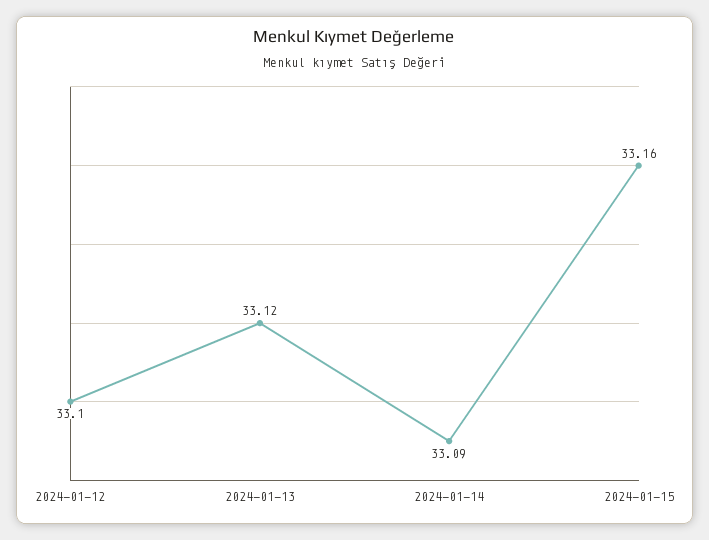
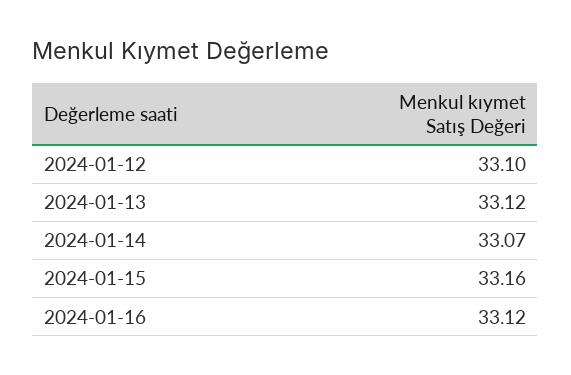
2024-01-14: 33.09 -> 33.07
2024-01-16: none -> 33.12

